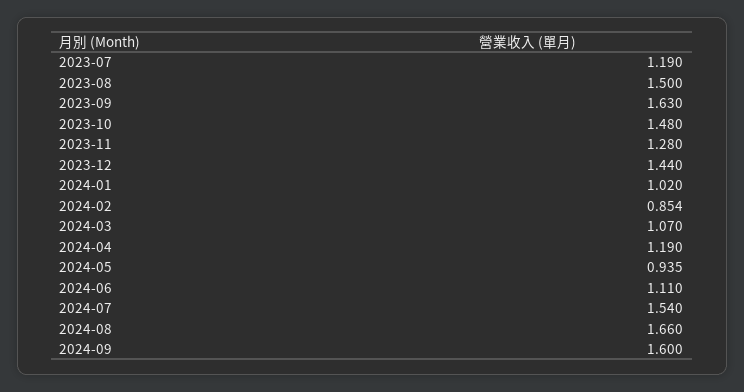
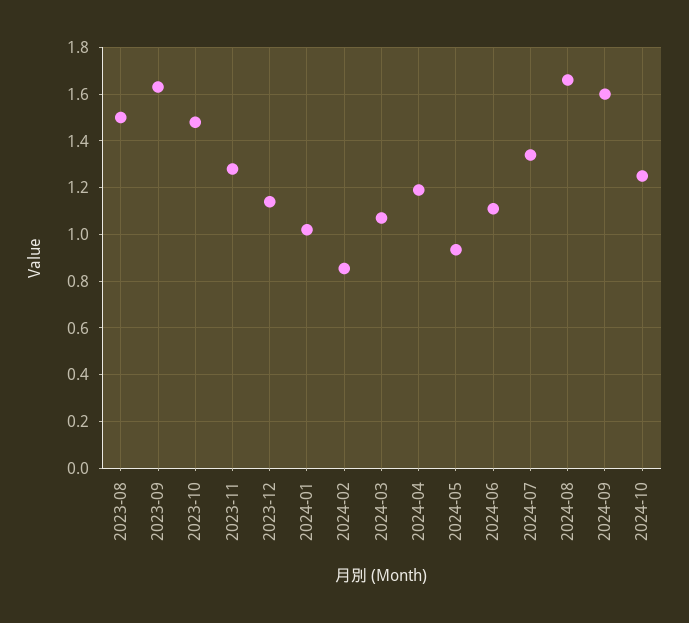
2023-07: 1.19 -> none
2023-12: 1.44 -> 1.15
2024-07: 1.54 -> 1.35
2024-10: none -> 1.25

